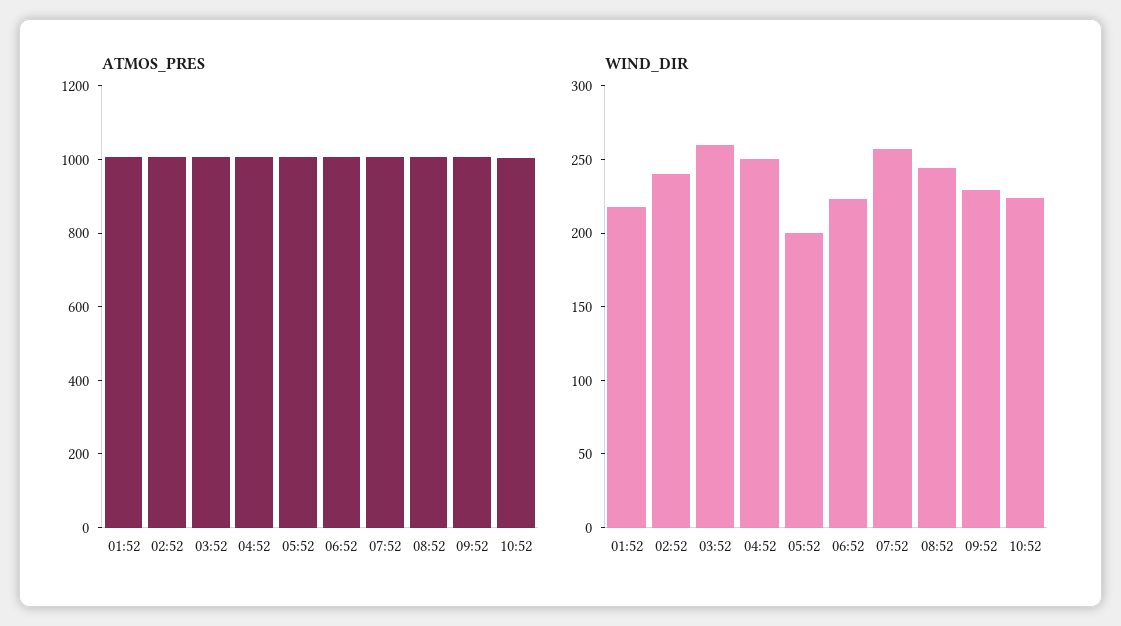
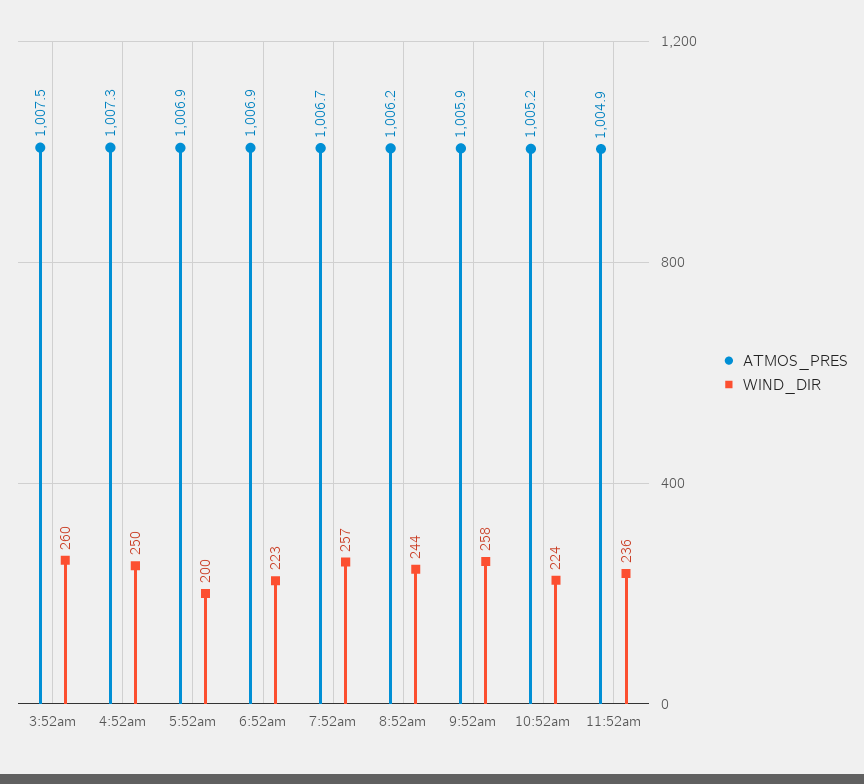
ATMOS_PRES, 01:52: 1000 -> none
ATMOS_PRES, 02:52: 1000 -> none
WIND_DIR, 01:52: 220 -> none
WIND_DIR, 02:52: 240 -> none
WIND_DIR, 09:52: 230 -> 258
ATMOS_PRES, 11:52am: none -> 1004.9
WIND_DIR, 11:52am: none -> 236

